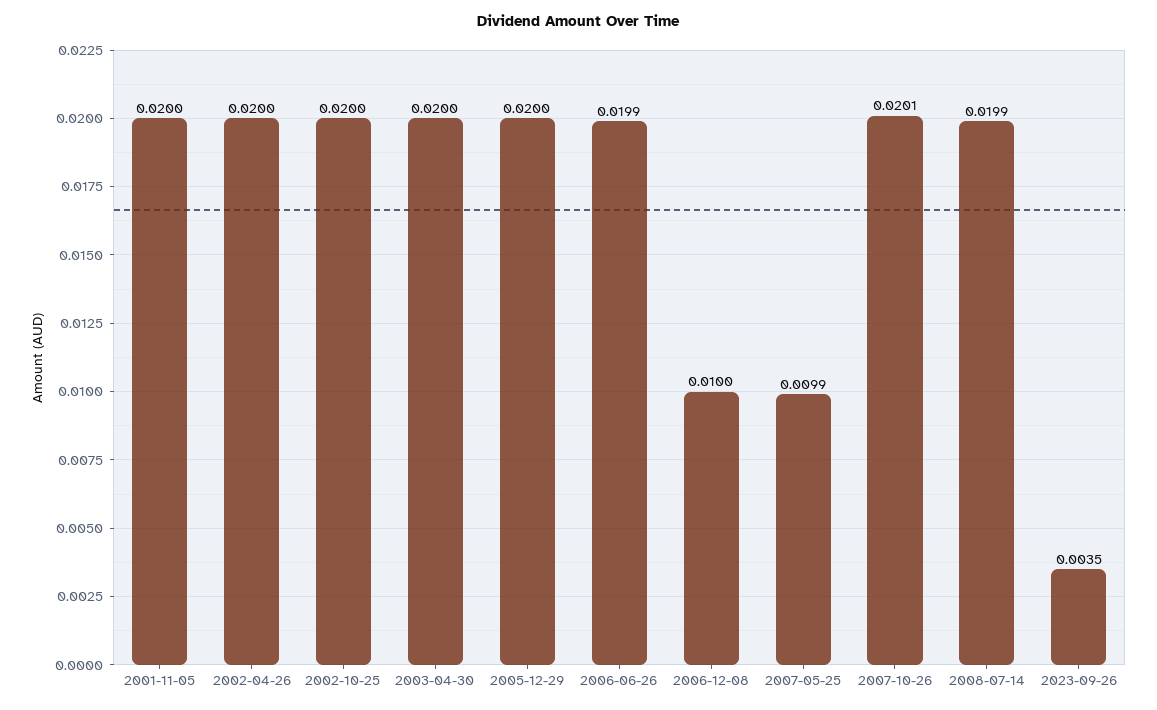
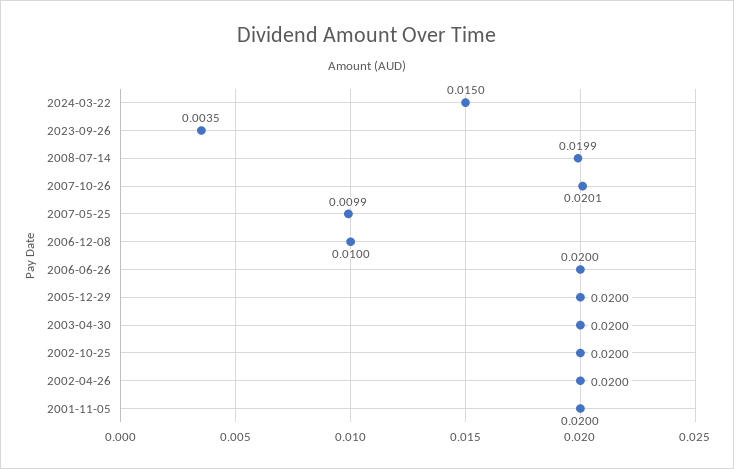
2006-06-26: 0.0199 -> 0.02
2024-03-22: none -> 0.015

